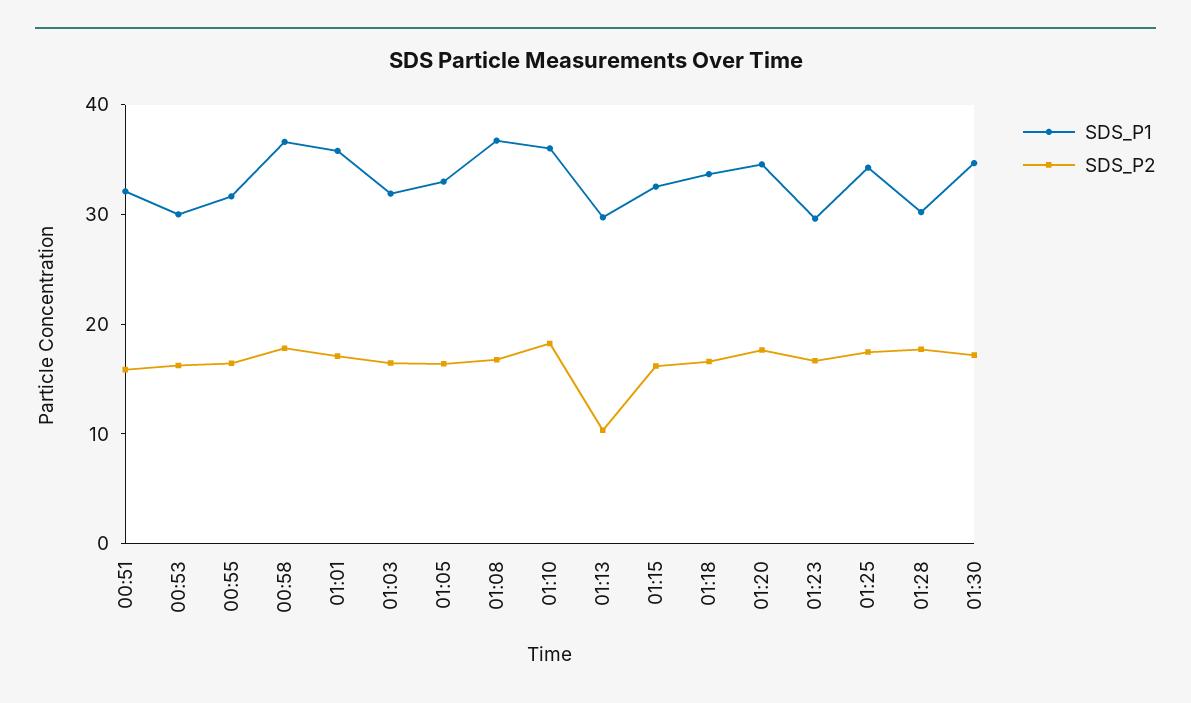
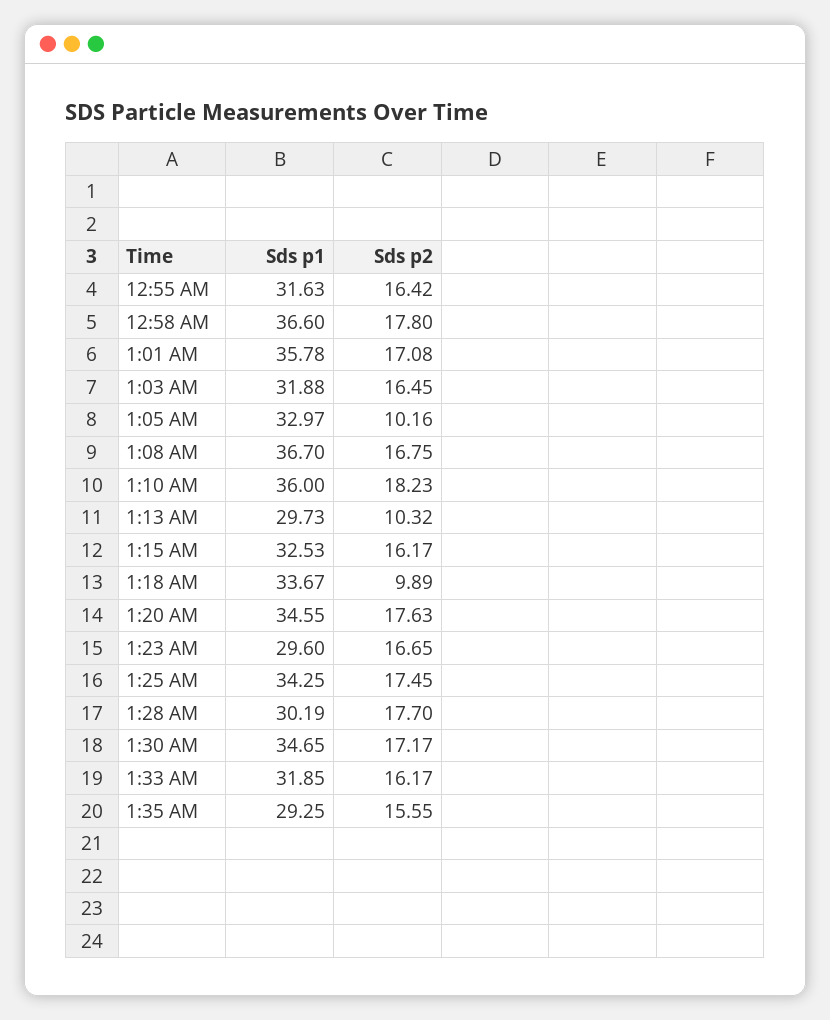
SDS_P1, 00:51: 32 -> none
SDS_P2, 00:51: 16 -> none
SDS_P1, 00:53: 30 -> none
SDS_P2, 00:53: 16 -> none
SDS_P2, 01:05: 16 -> 10.16
SDS_P2, 01:18: 16 -> 9.89
SDS_P1, 1:33 AM: none -> 31.85
SDS_P2, 1:33 AM: none -> 16.17
SDS_P1, 1:35 AM: none -> 29.25
SDS_P2, 1:35 AM: none -> 15.55

